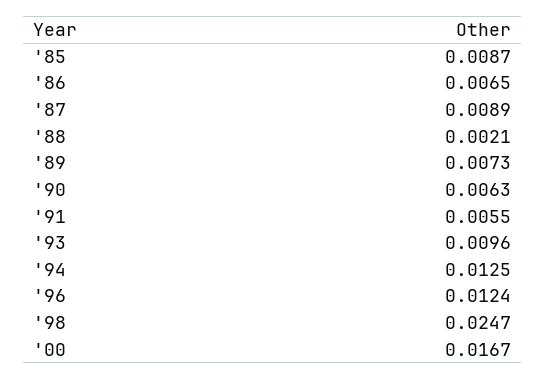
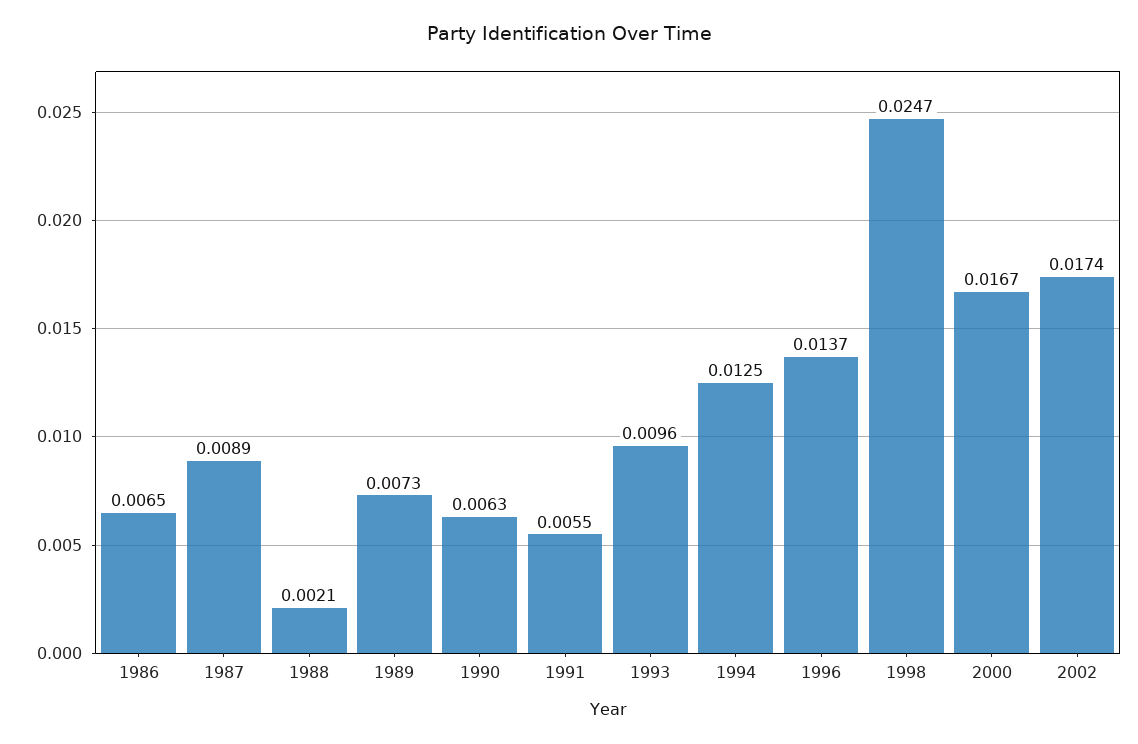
'85: 0.0087 -> none
'96: 0.0124 -> 0.0137
2002: none -> 0.0174

